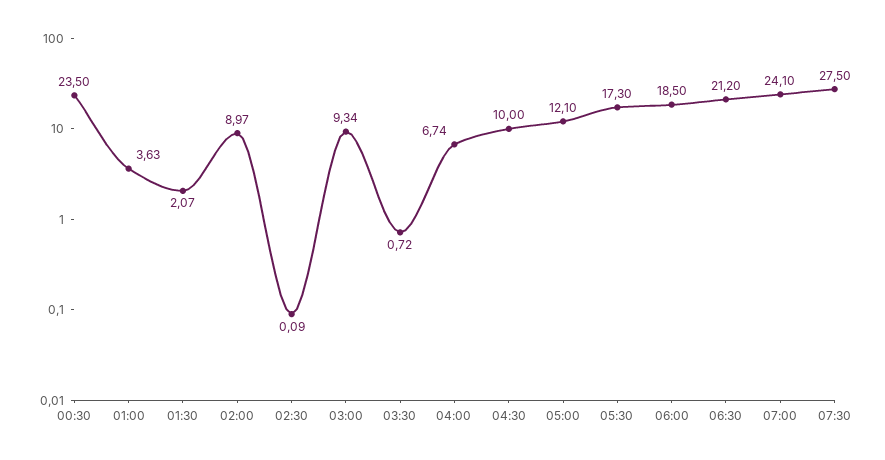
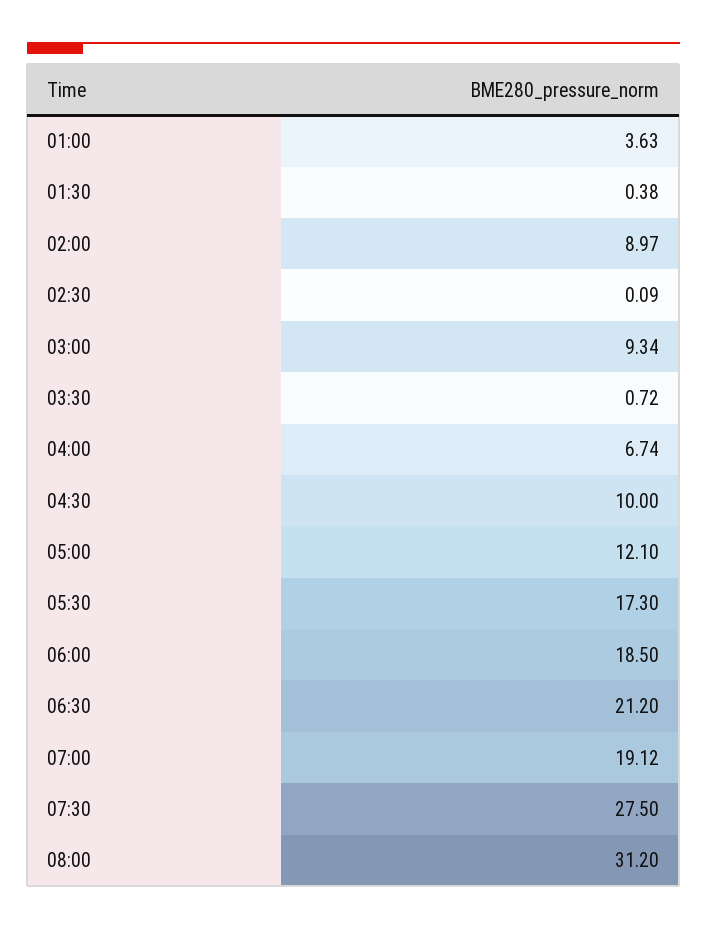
00:30: 23.5 -> none
01:30: 2.07 -> 0.38
07:00: 24.1 -> 19.12
08:00: none -> 31.2

